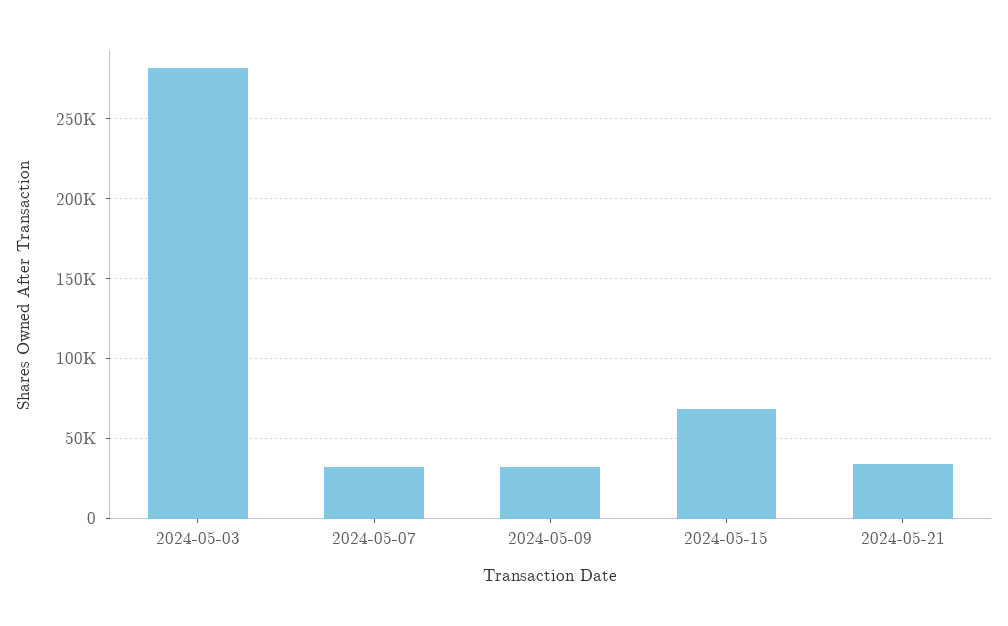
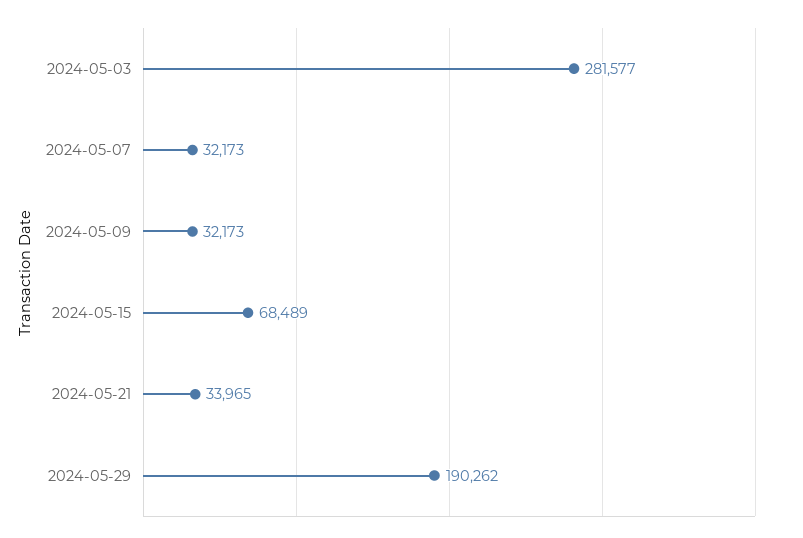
2024-05-29: none -> 190262

